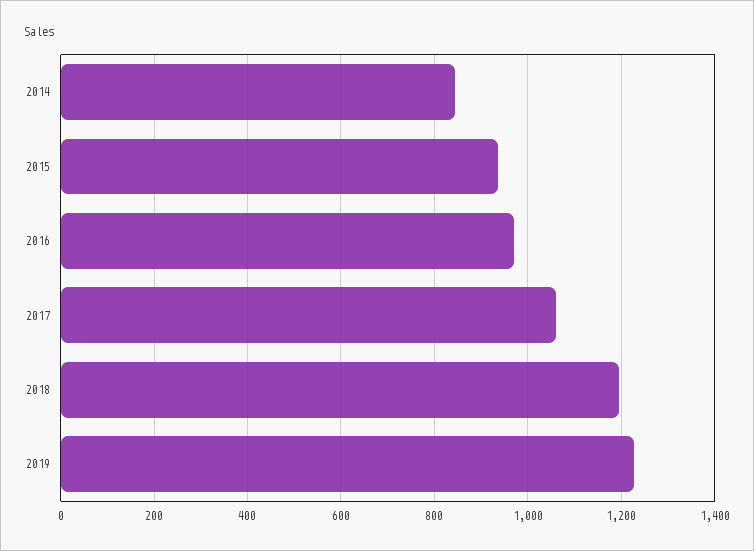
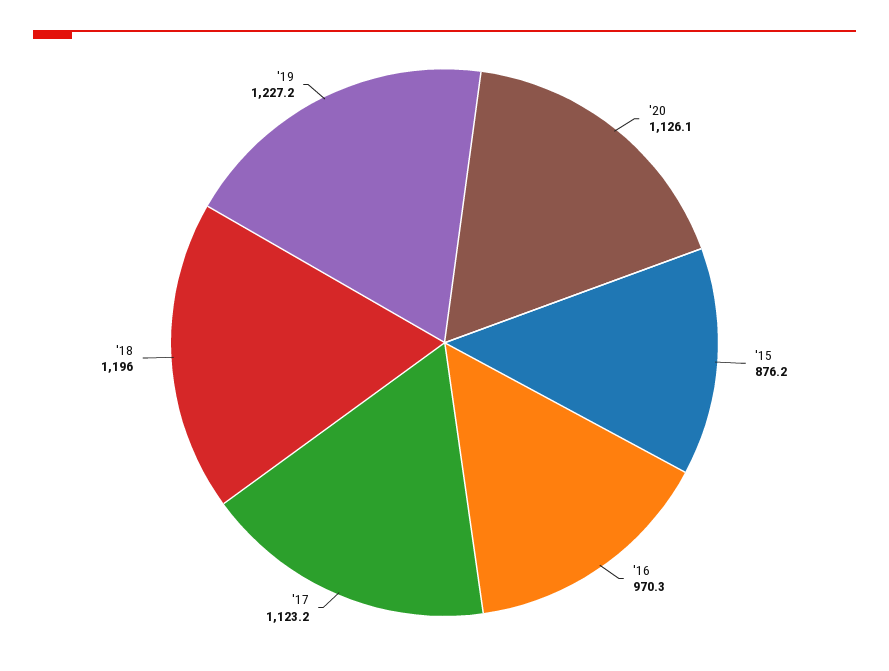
2014: 840 -> none
2015: 940 -> 876.2
2017: 1060 -> 1123.2
'20: none -> 1126.1

